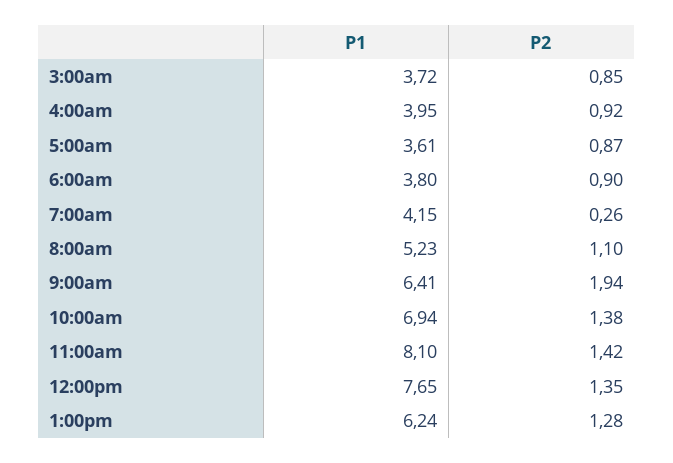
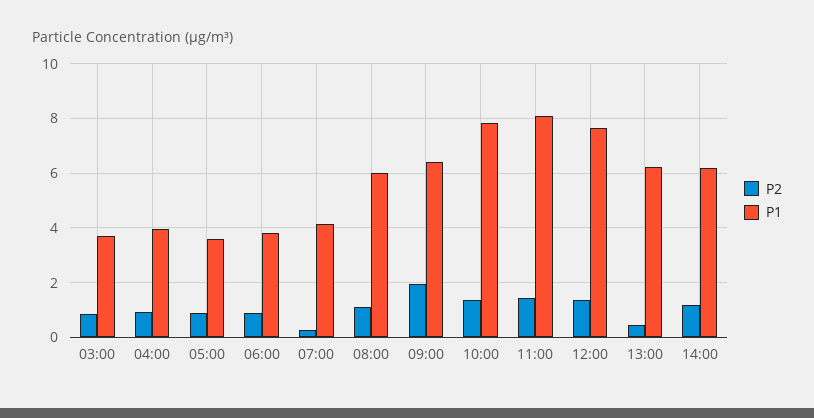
P1, 8:00am: 5.23 -> 6
P1, 10:00am: 6.94 -> 7.75
P2, 1:00pm: 1.28 -> 0.5
P2, 14:00: none -> 1.25
P1, 14:00: none -> 6.25

